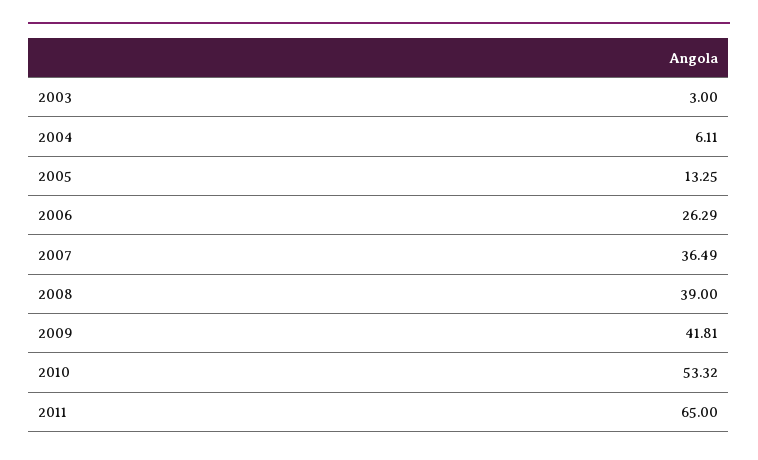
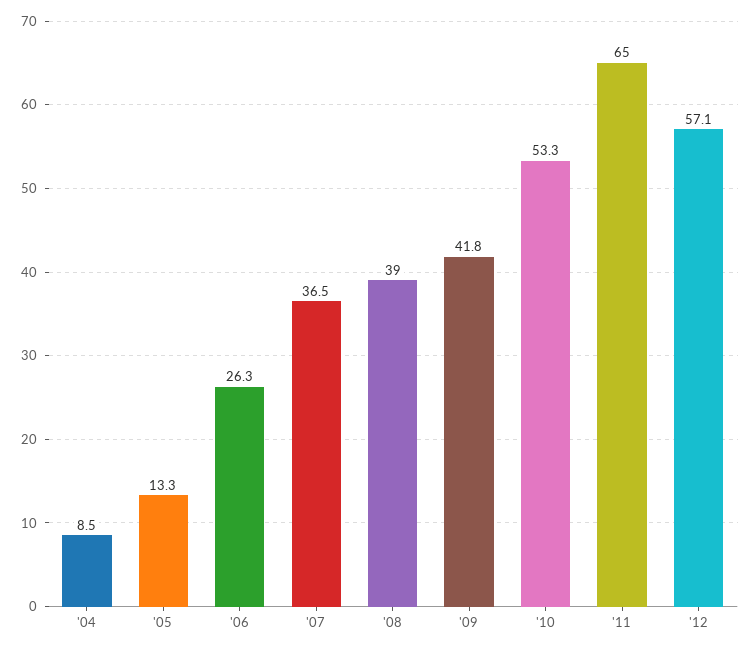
2003: 3 -> none
2004: 6.11 -> 8.5
'12: none -> 57.1

